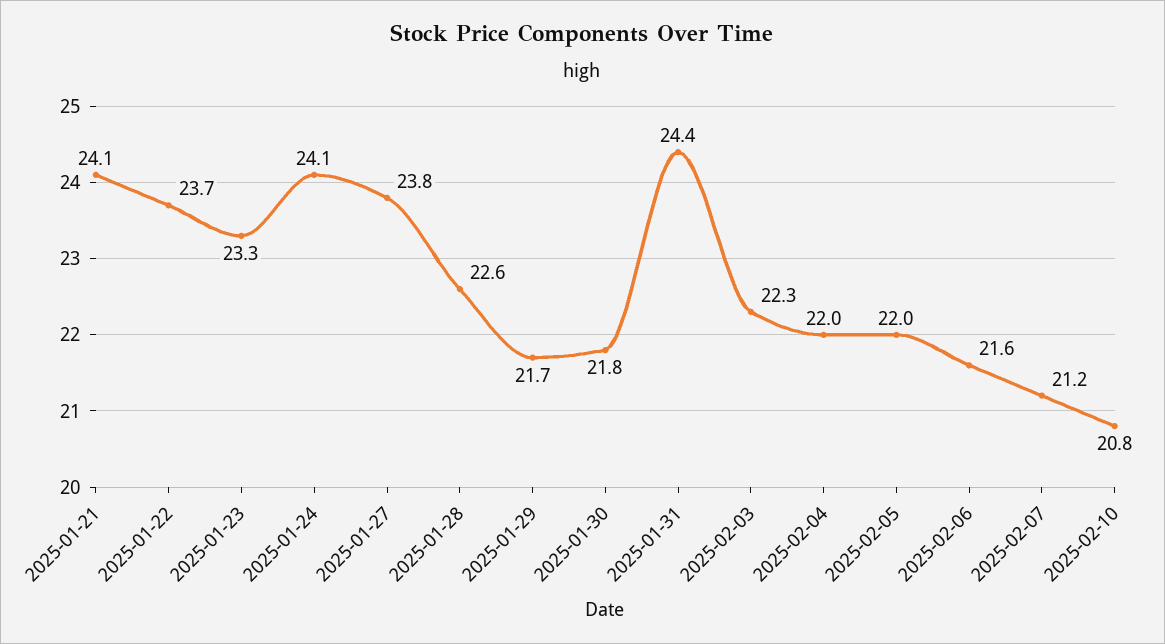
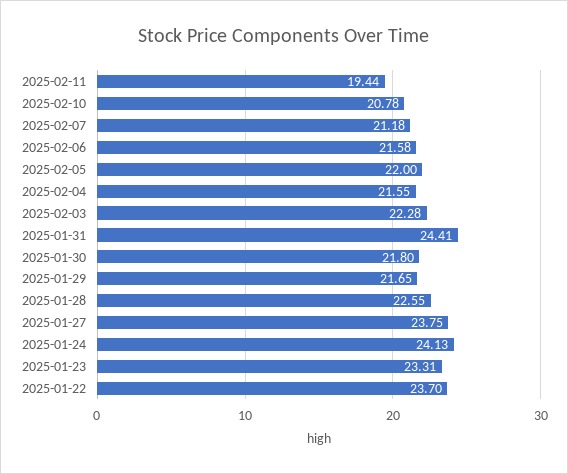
2025-01-21: 24.1 -> none
2025-02-04: 22 -> 21.55
2025-02-11: none -> 19.44

